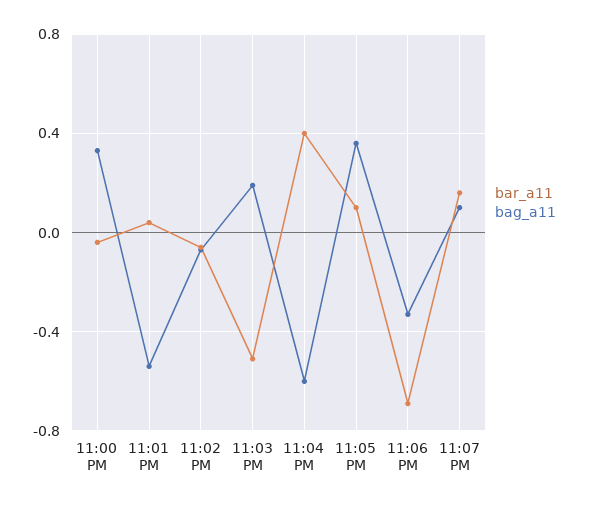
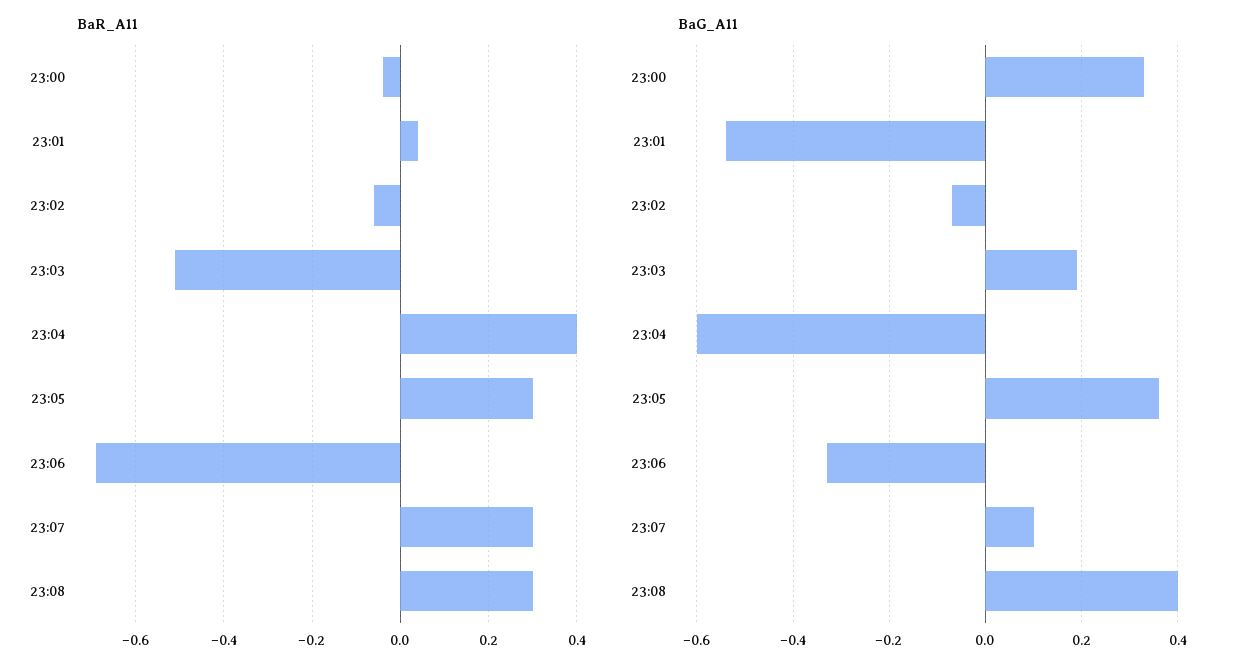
bar_a11, 11:05 PM: 0.1 -> 0.3
bar_a11, 11:07 PM: 0.15 -> 0.3
bar_a11, 23:08: none -> 0.3
bag_a11, 23:08: none -> 0.4

